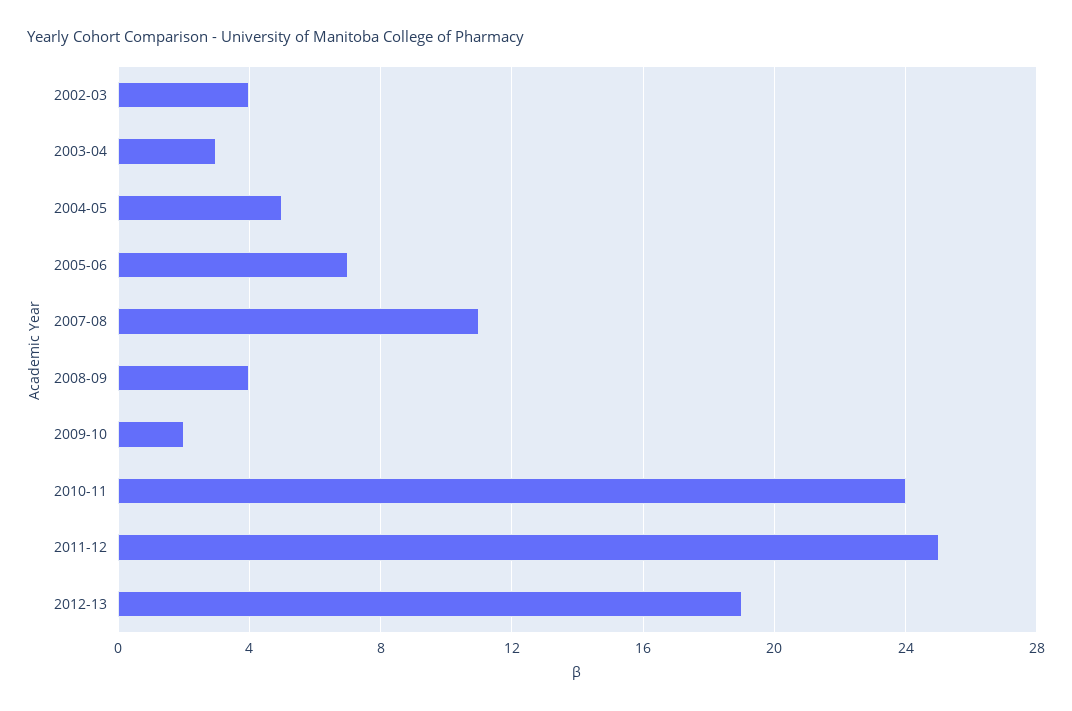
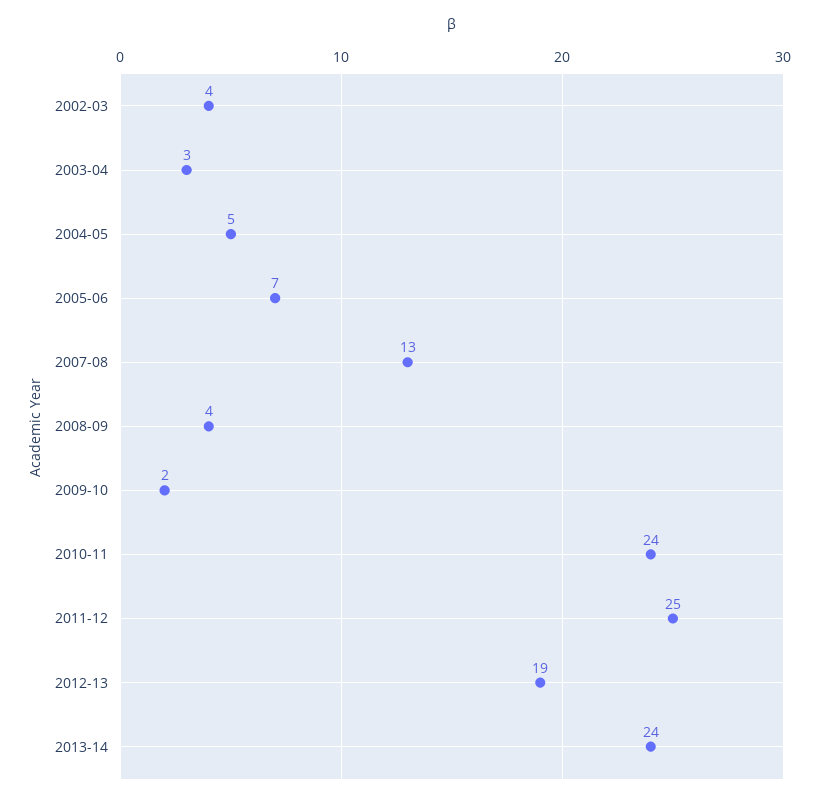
2007-08: 11 -> 13
2013-14: none -> 24

